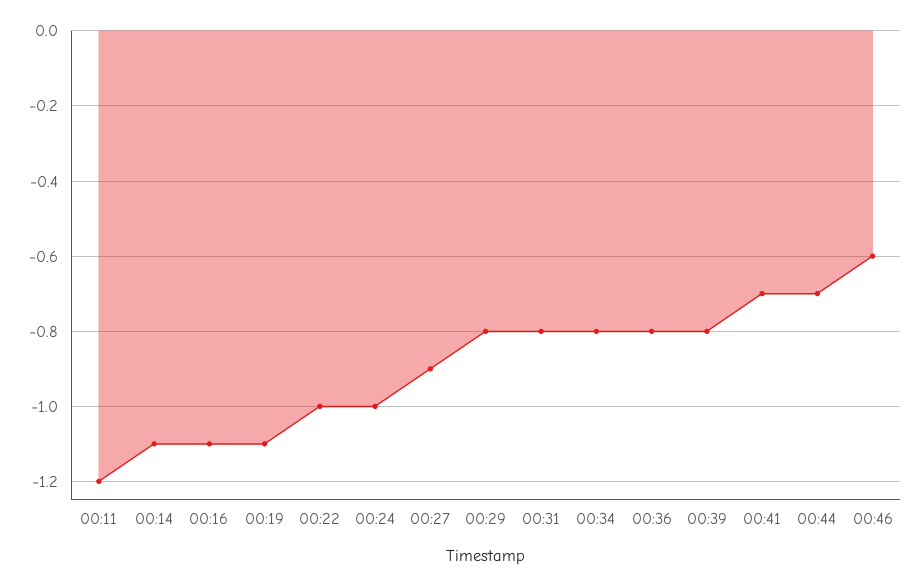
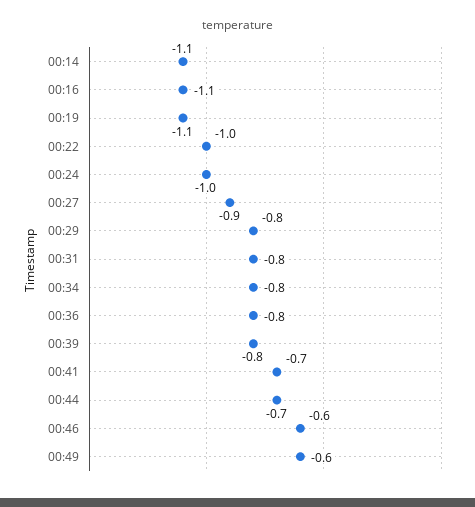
00:11: -1.2 -> none
00:49: none -> -0.6

